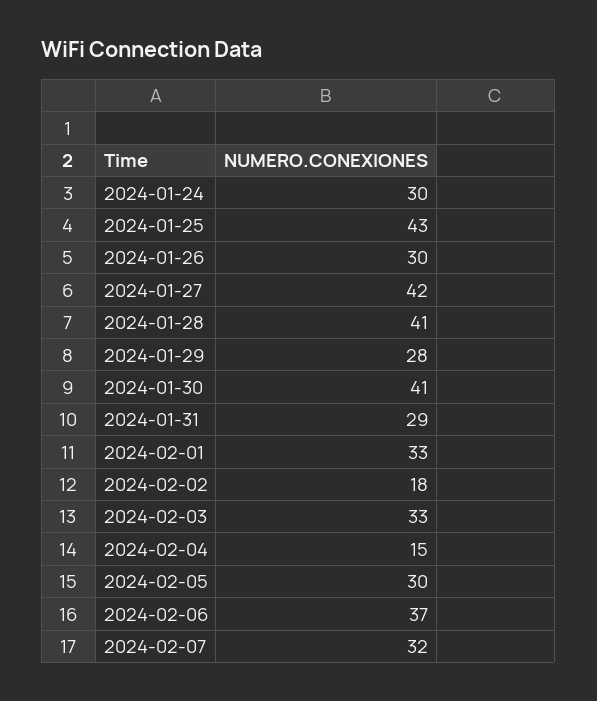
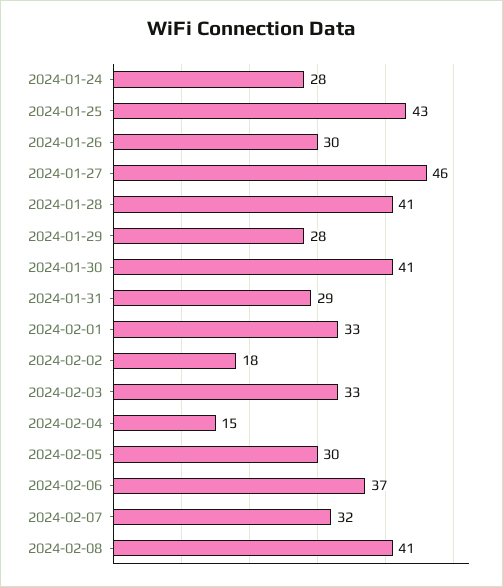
2024-01-24: 30 -> 28
2024-01-27: 42 -> 46
2024-02-08: none -> 41

